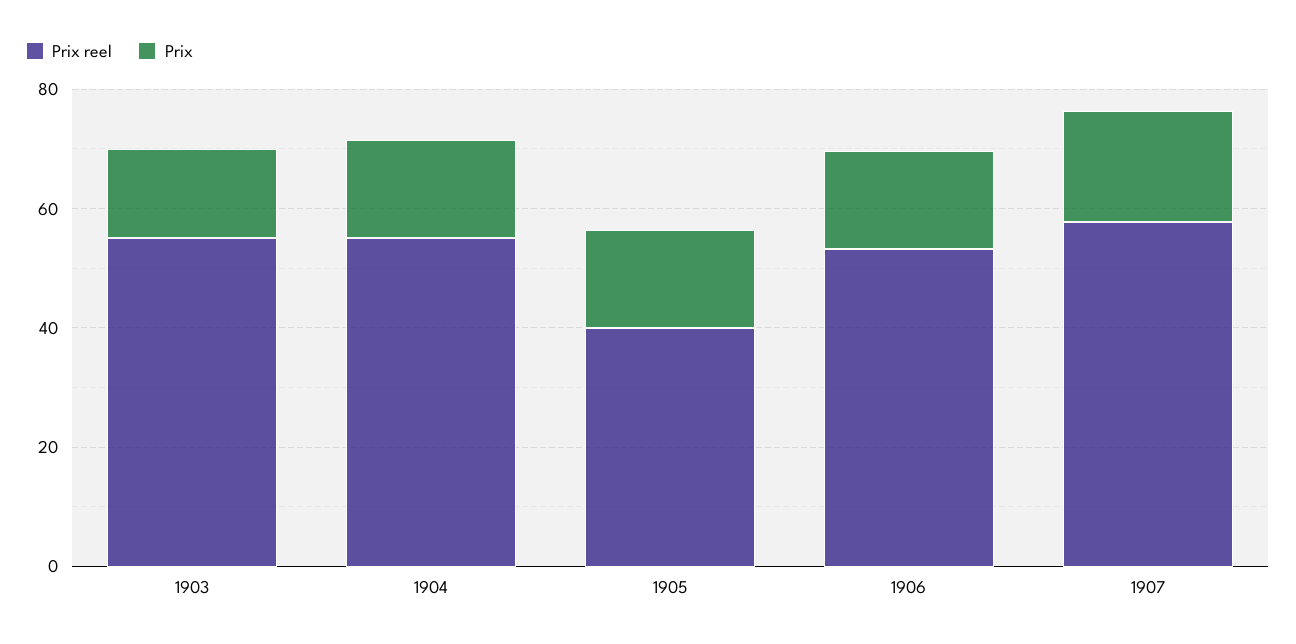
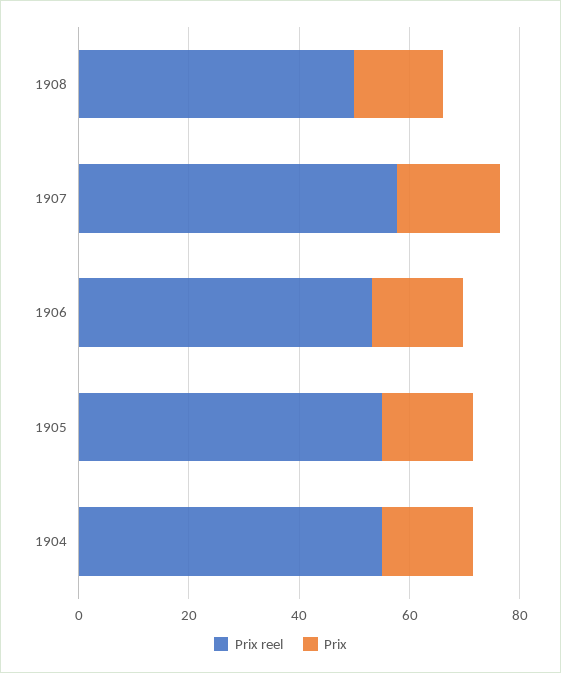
Prix reel, 1903: 55 -> none
Prix, 1903: 15 -> none
Prix reel, 1905: 40 -> 55
Prix reel, 1908: none -> 50
Prix, 1908: none -> 15

